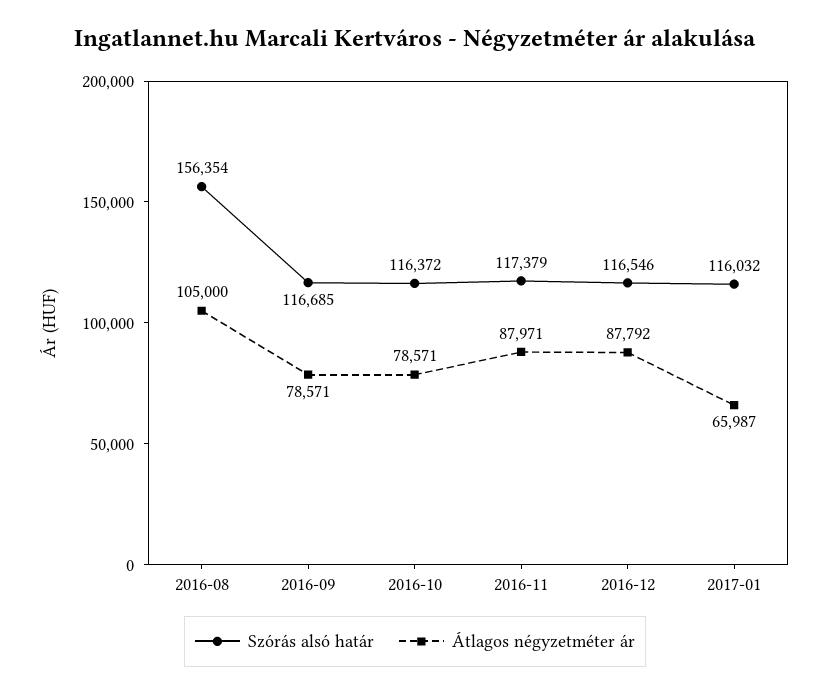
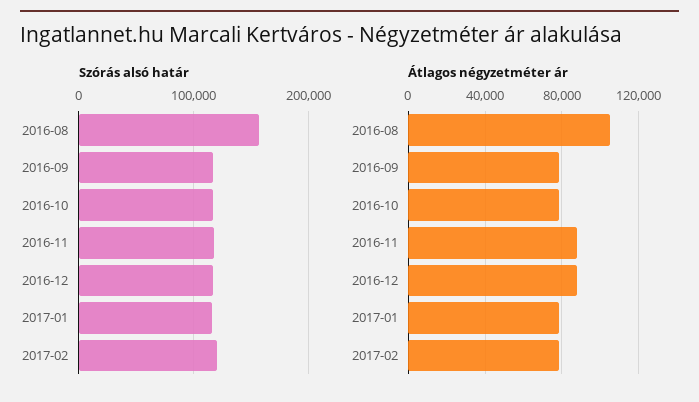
Átlagos négyzetméter ár, 2017-01: 65987 -> 80000
Szórás alsó határ, 2017-02: none -> 120000
Átlagos négyzetméter ár, 2017-02: none -> 80000

